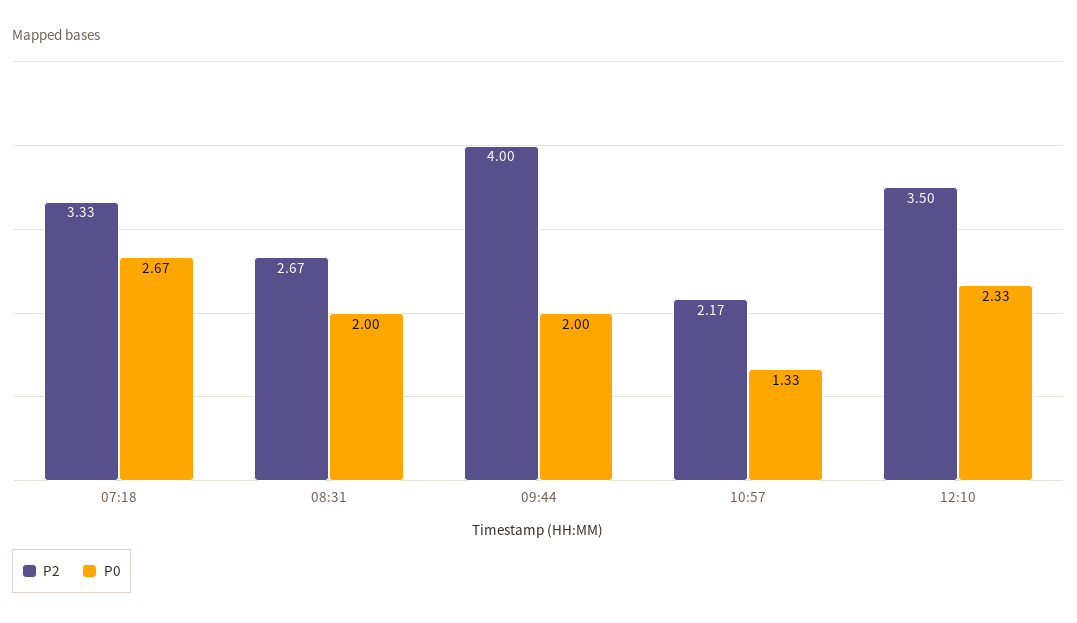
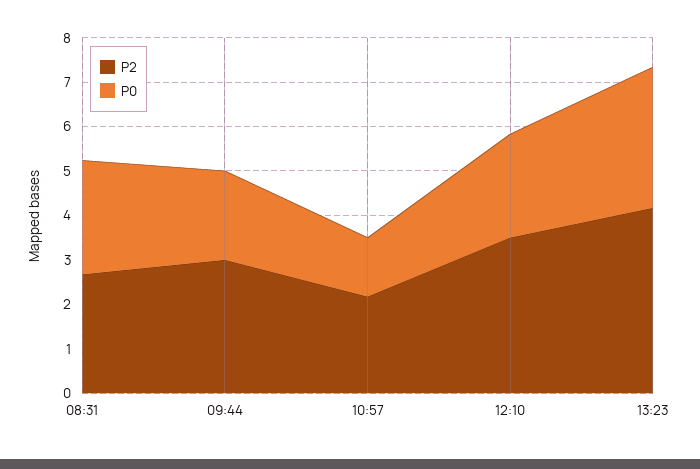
P2, 07:18: 3.33 -> none
P0, 07:18: 2.67 -> none
P0, 08:31: 2 -> 2.6
P2, 09:44: 4 -> 3
P2, 13:23: none -> 4.2
P0, 13:23: none -> 3.2

